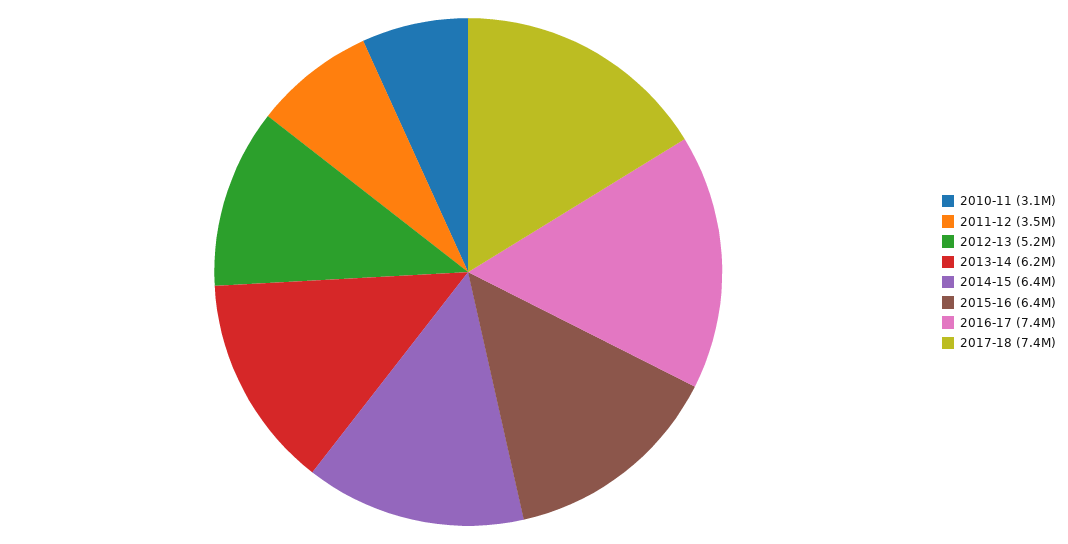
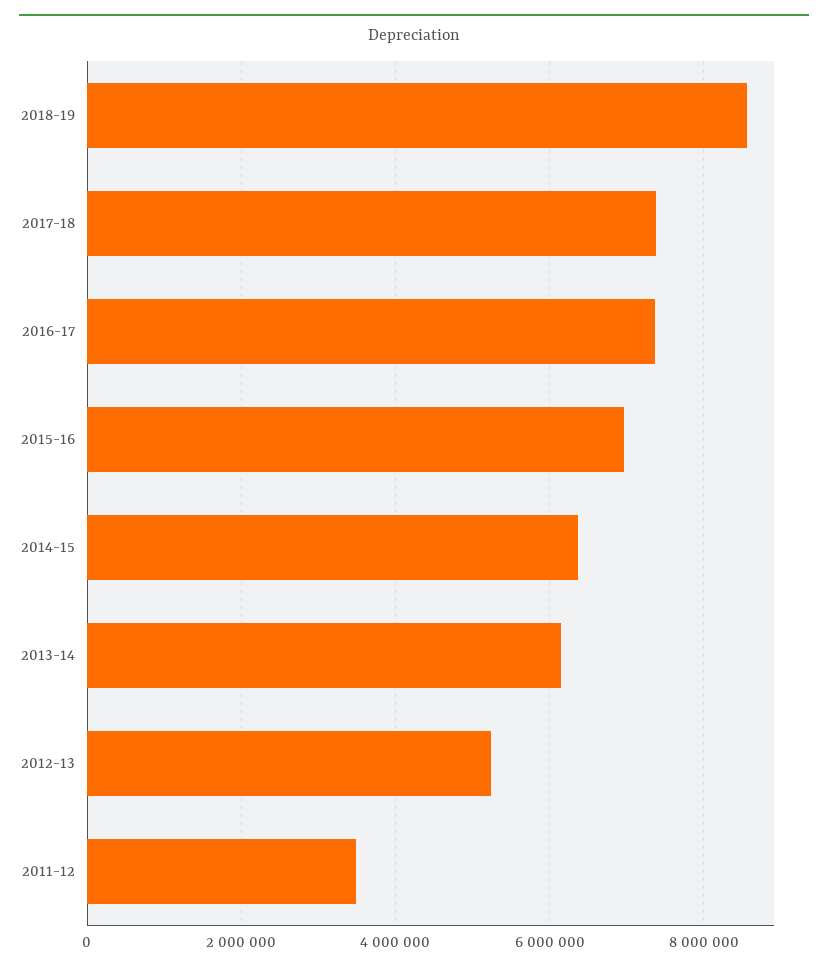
2010-11: 3100000 -> none
2015-16: 6400000 -> 7000000
2018-19: none -> 8600000

